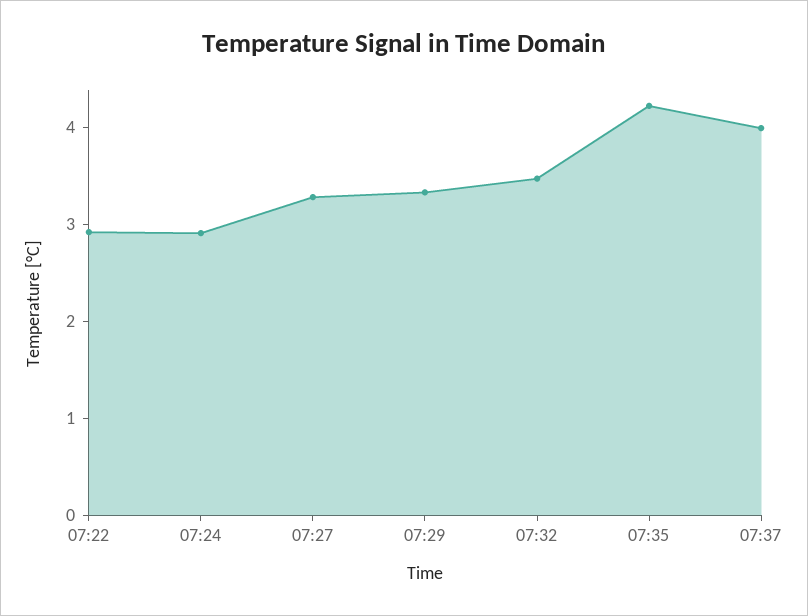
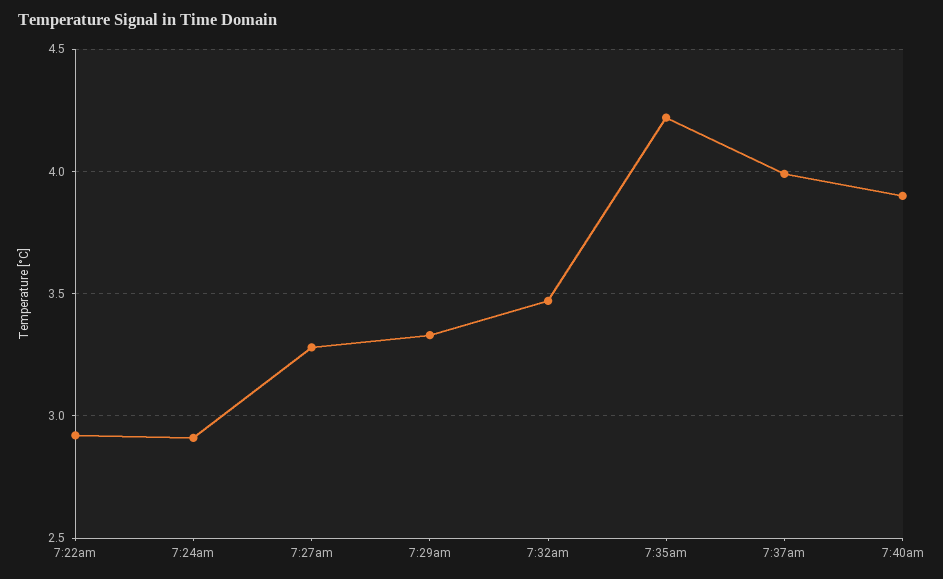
7:40am: none -> 3.9

